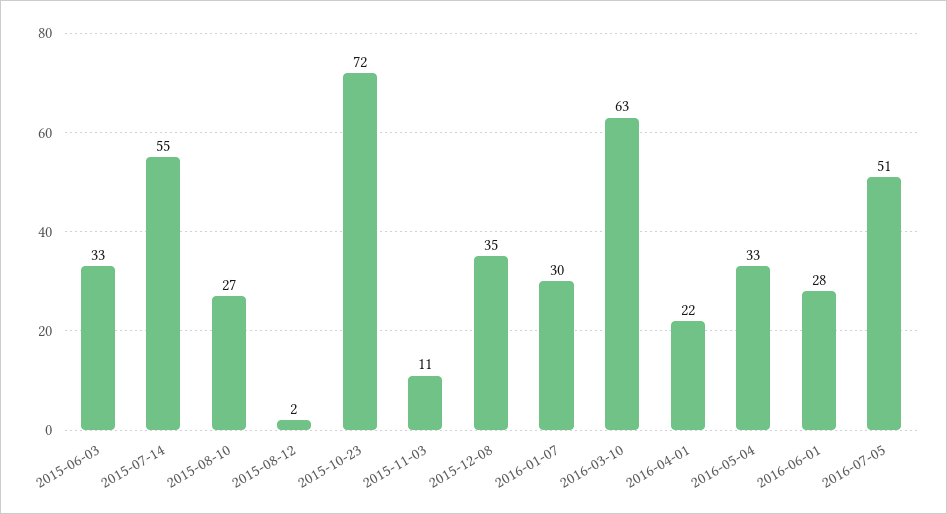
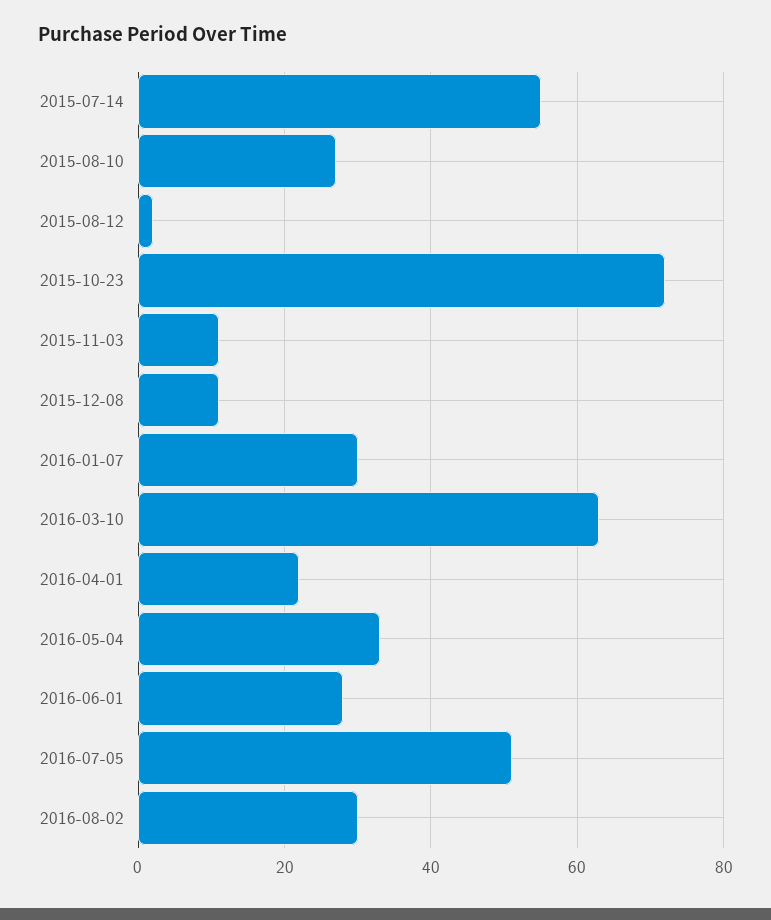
2015-06-03: 33 -> none
2015-12-08: 35 -> 10
2016-08-02: none -> 30

